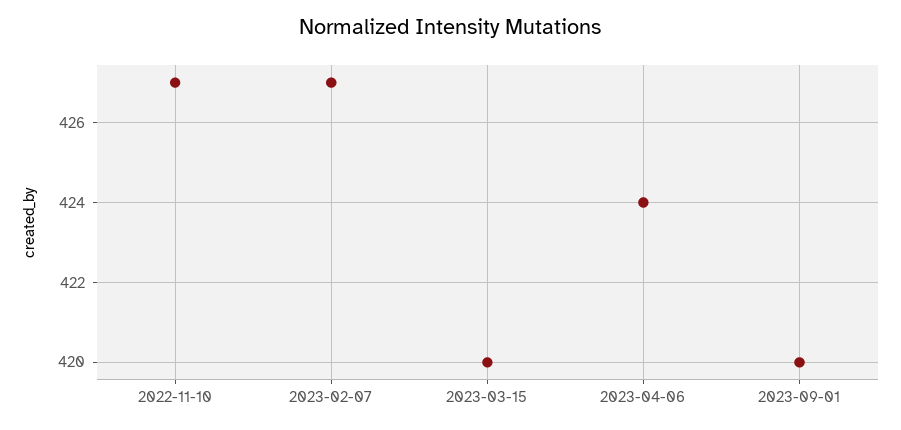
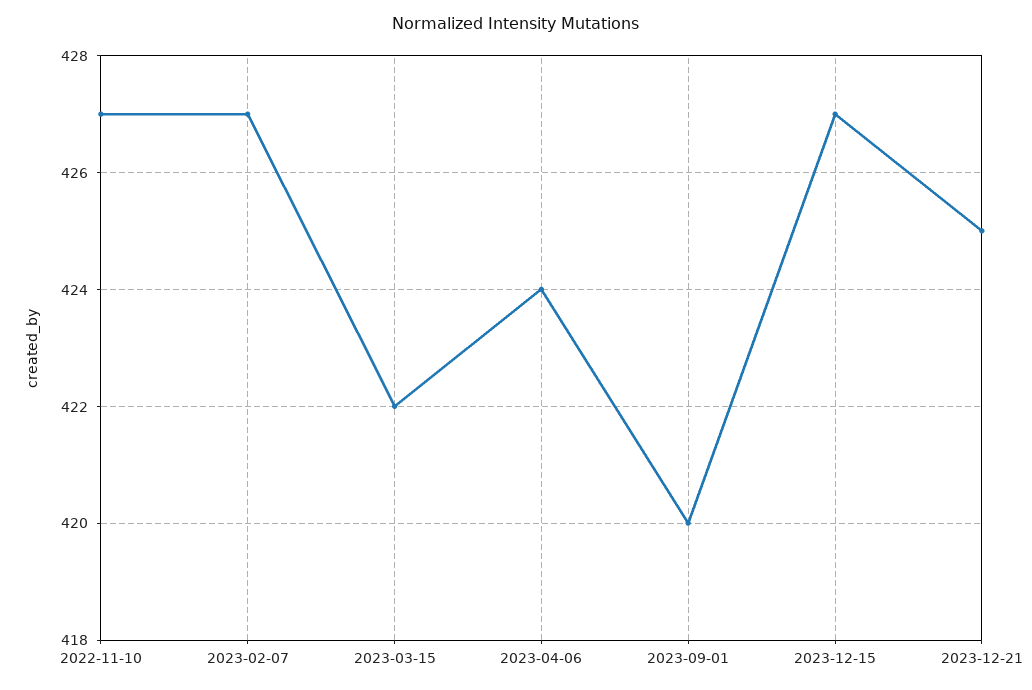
2023-03-15: 420 -> 422
2023-12-15: none -> 427
2023-12-21: none -> 425

